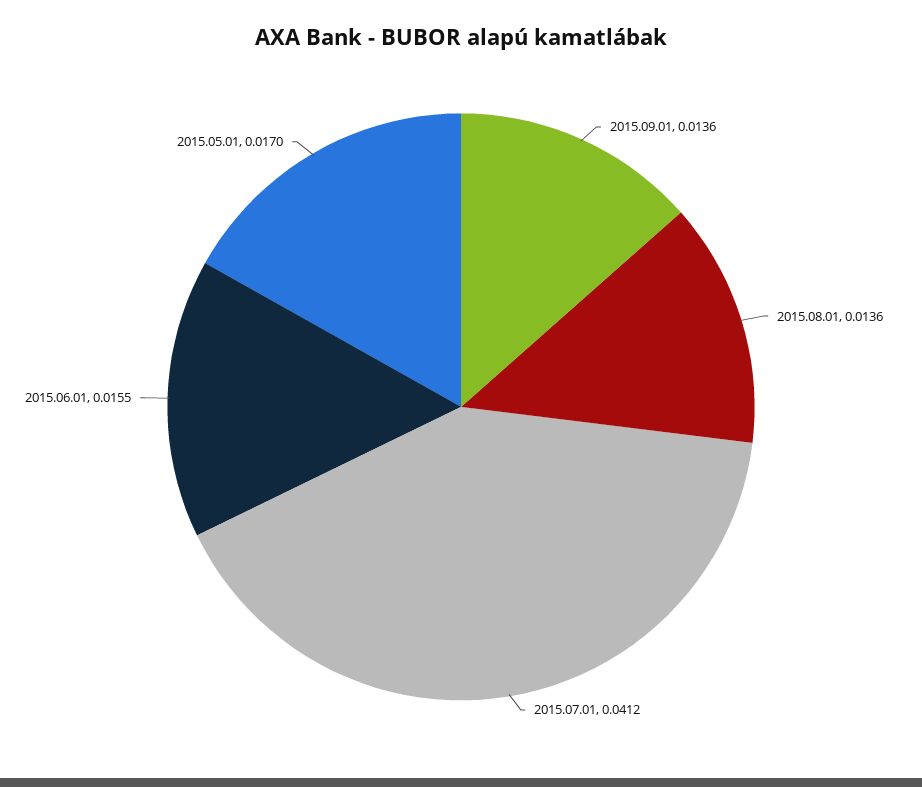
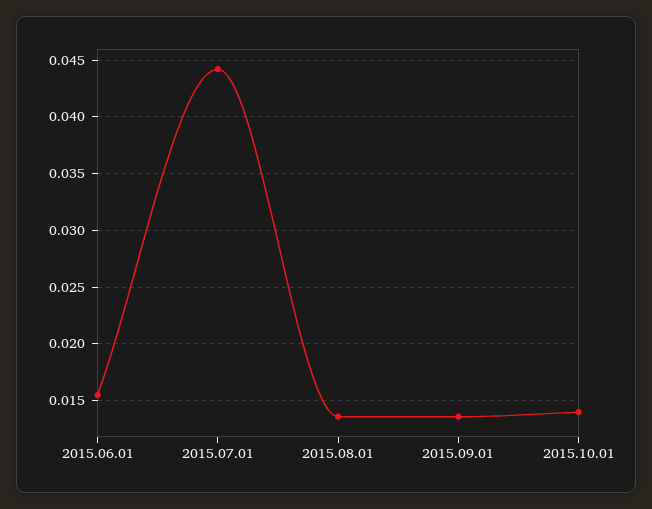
2015.07.01: 0.0412 -> 0.044
2015.05.01: 0.017 -> none
2015.10.01: none -> 0.014

